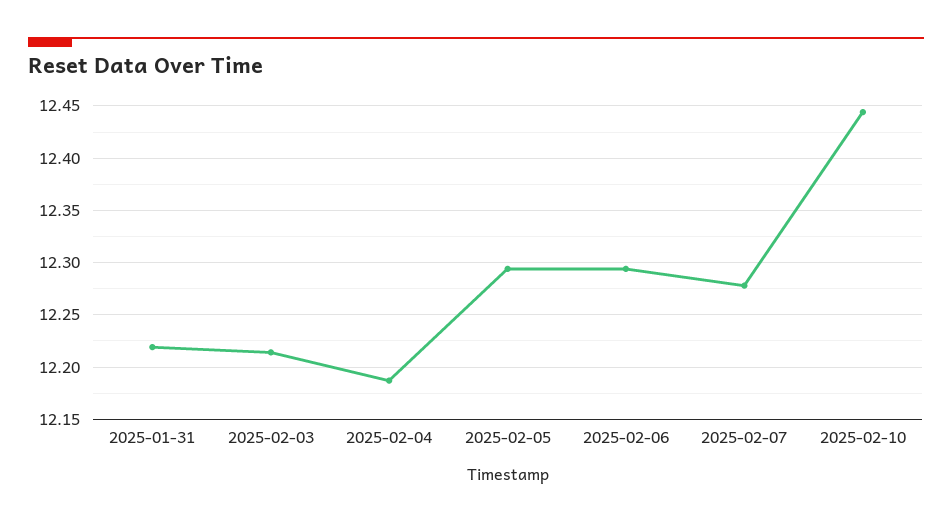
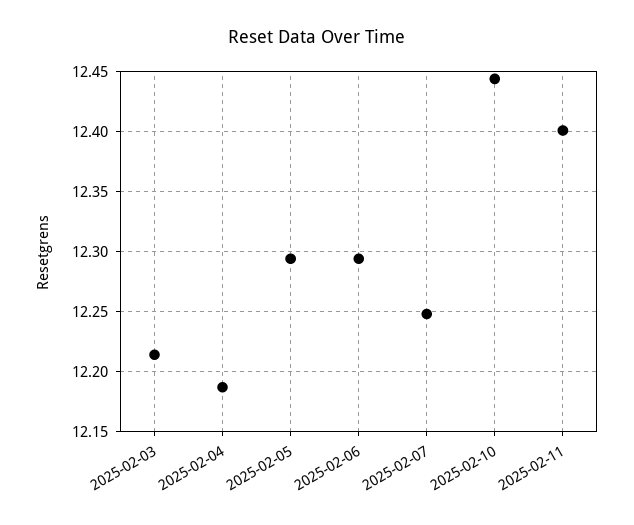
2025-01-31: 12.22 -> none
2025-02-07: 12.28 -> 12.25
2025-02-11: none -> 12.4

